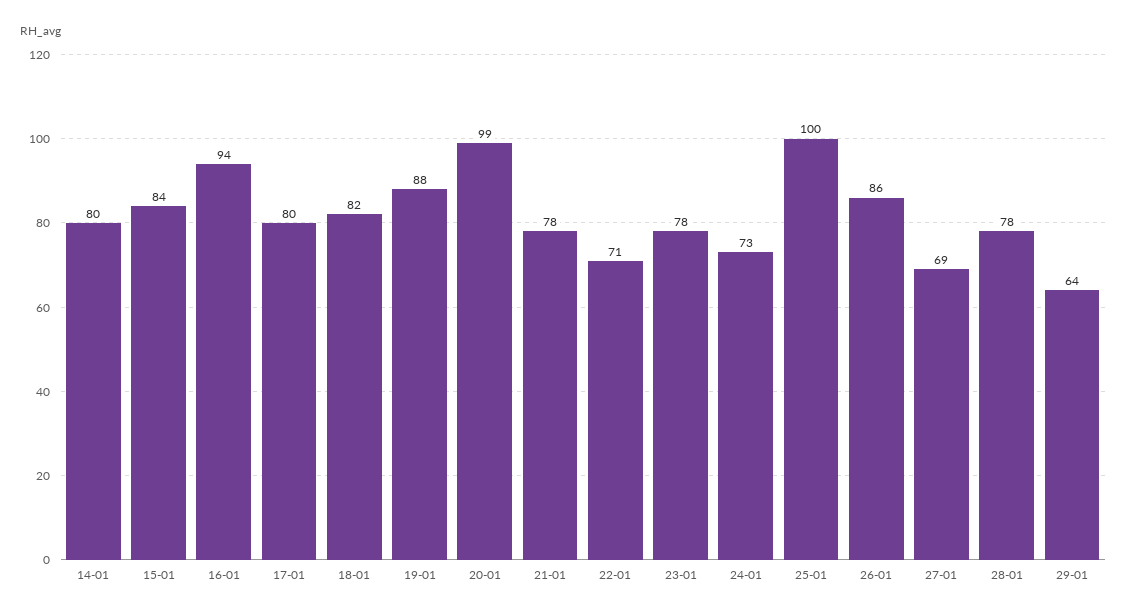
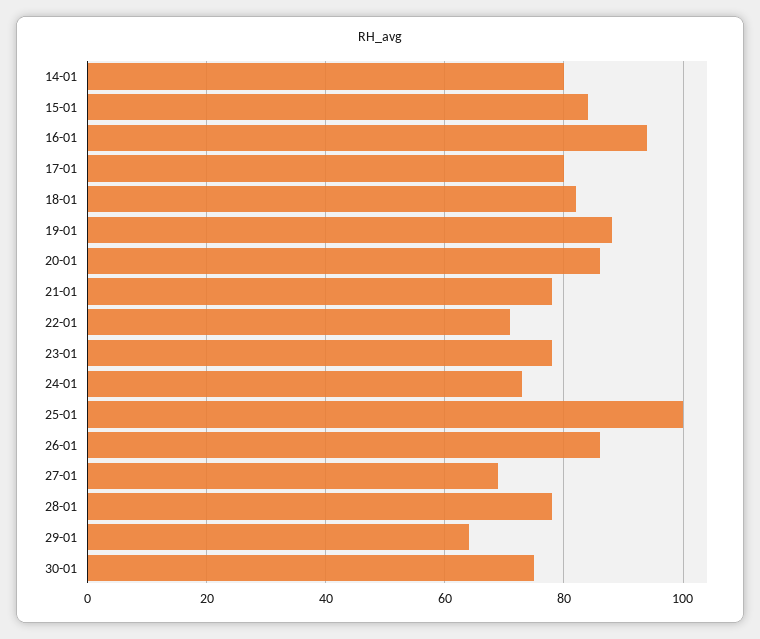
20-01: 99 -> 85
30-01: none -> 75

